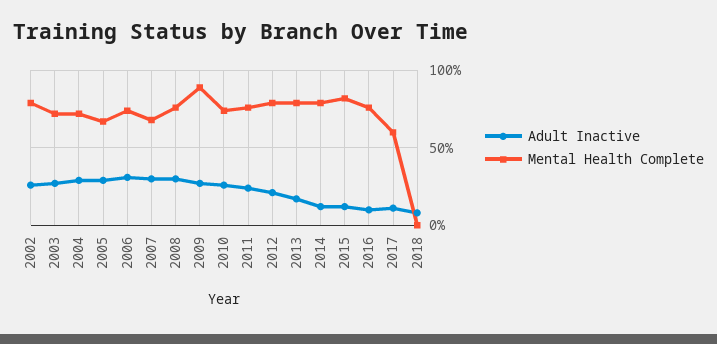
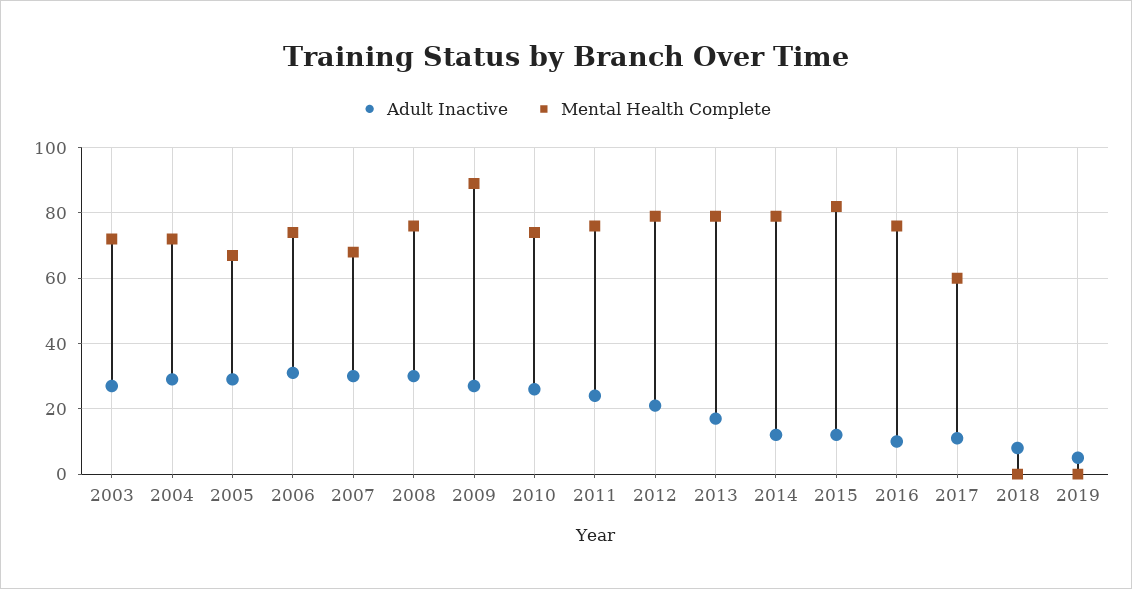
Adult Inactive, 2002: 25 -> none
Mental Health Complete, 2002: 80 -> none
Adult Inactive, 2019: none -> 5
Mental Health Complete, 2019: none -> 0

